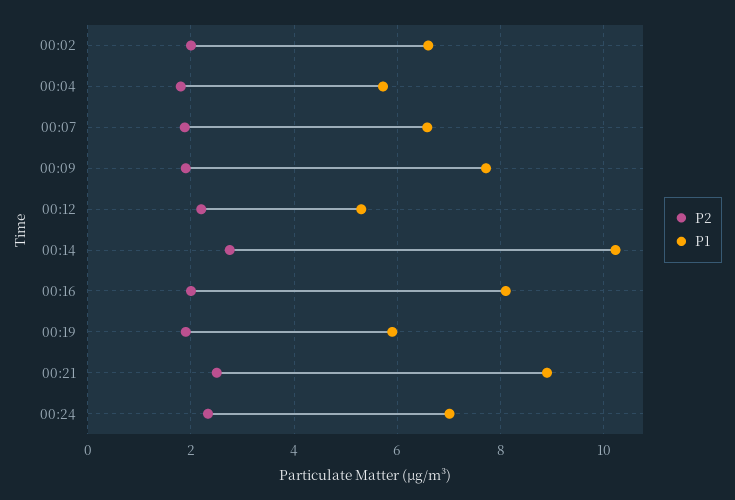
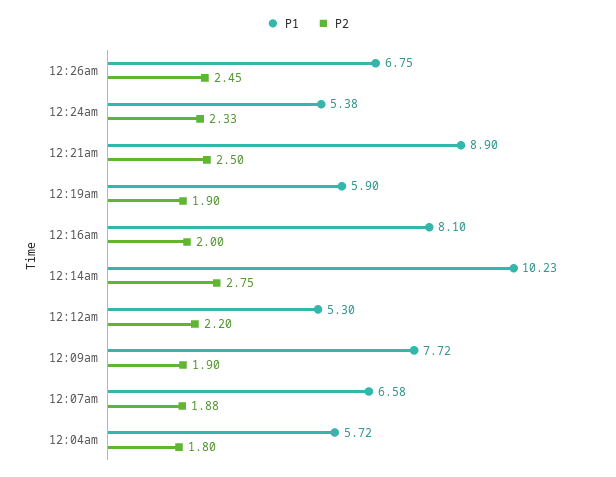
P2, 00:02: 2 -> none
P1, 00:02: 6.6 -> none
P1, 00:24: 7 -> 5.38
P1, 12:26am: none -> 6.75
P2, 12:26am: none -> 2.45

